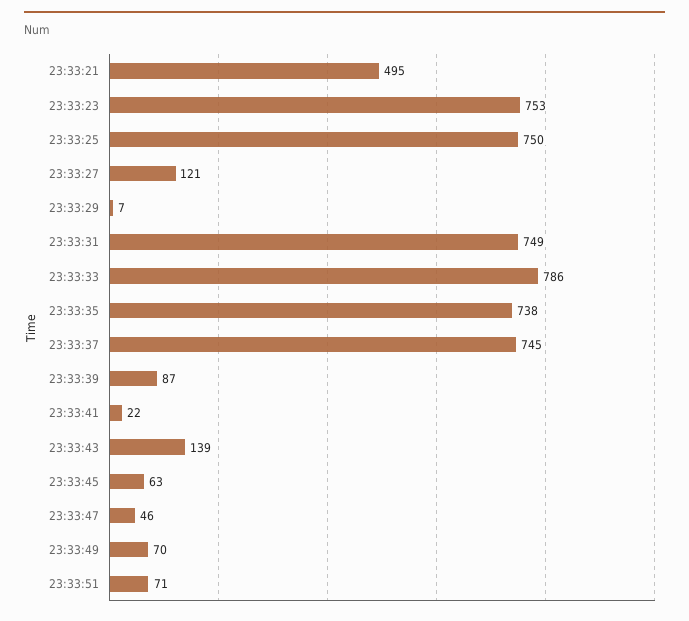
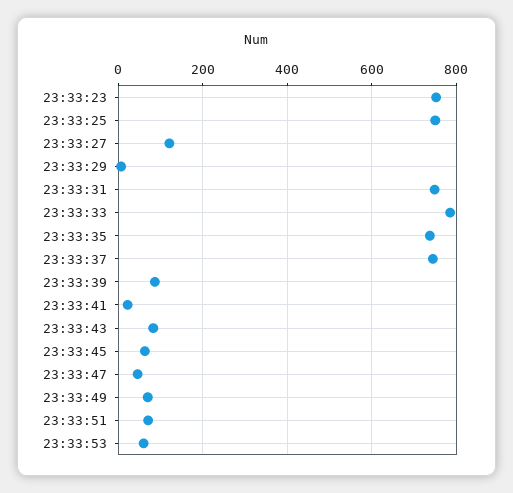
23:33:21: 495 -> none
23:33:43: 139 -> 80
23:33:53: none -> 60

